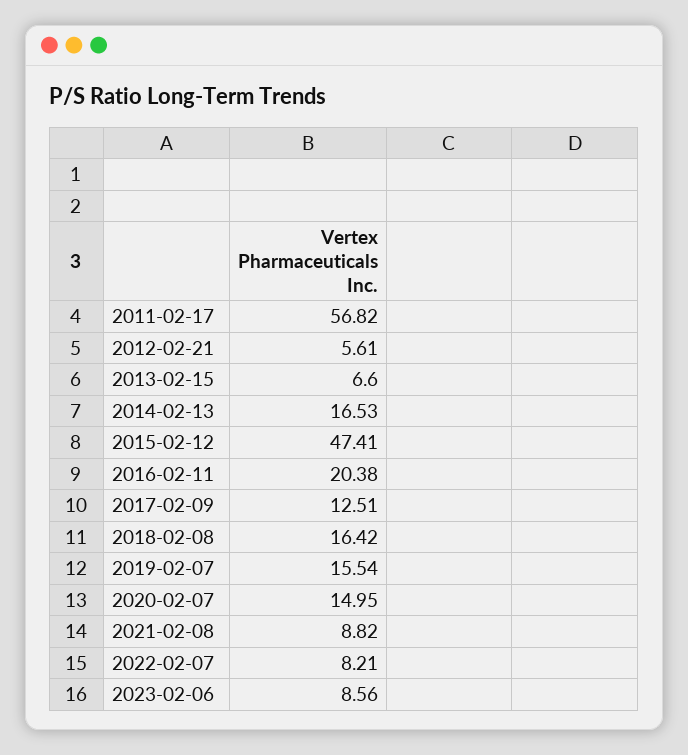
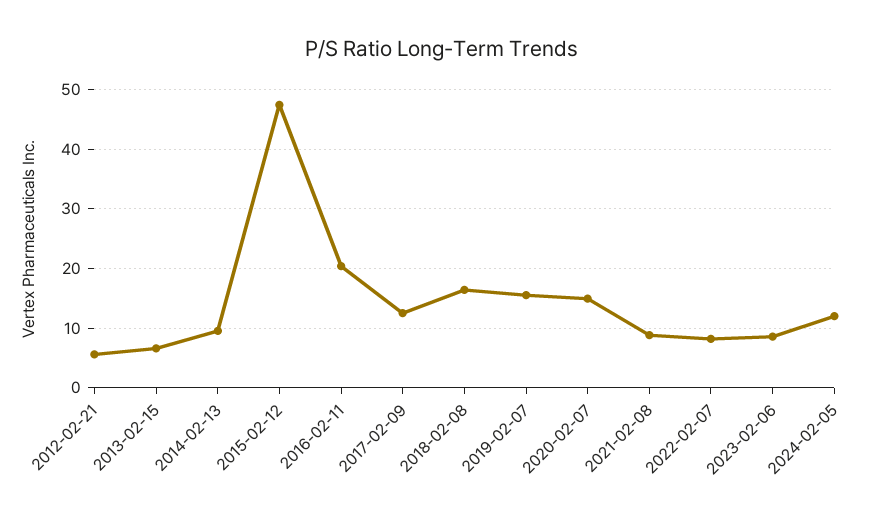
2011-02-17: 56.82 -> none
2014-02-13: 16.53 -> 10
2024-02-05: none -> 12

